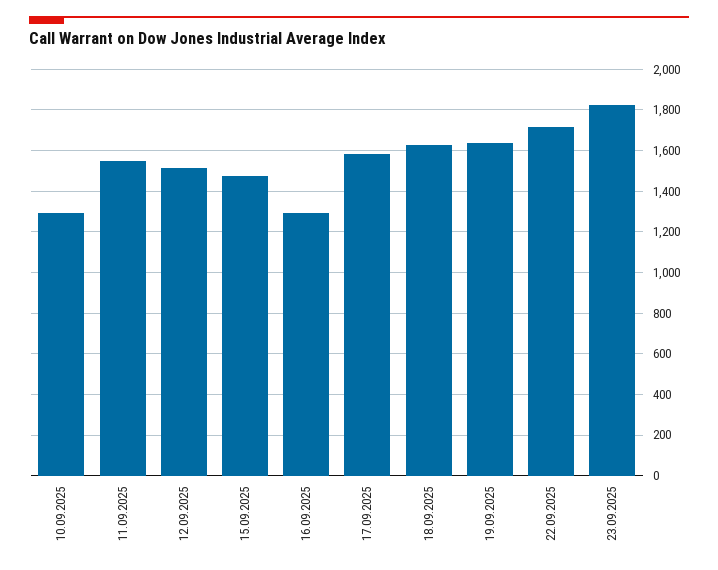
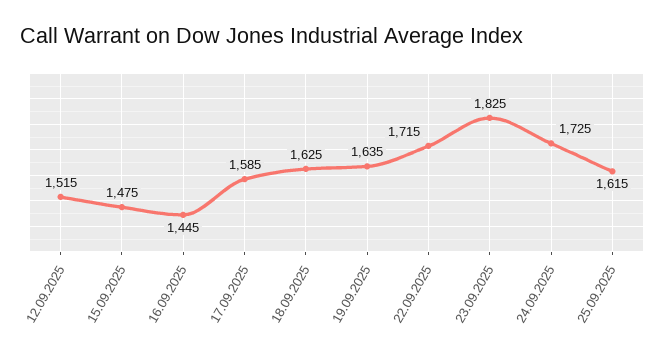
10.09.2025: 1300 -> none
11.09.2025: 1550 -> none
16.09.2025: 1300 -> 1445
24.09.2025: none -> 1725
25.09.2025: none -> 1615

